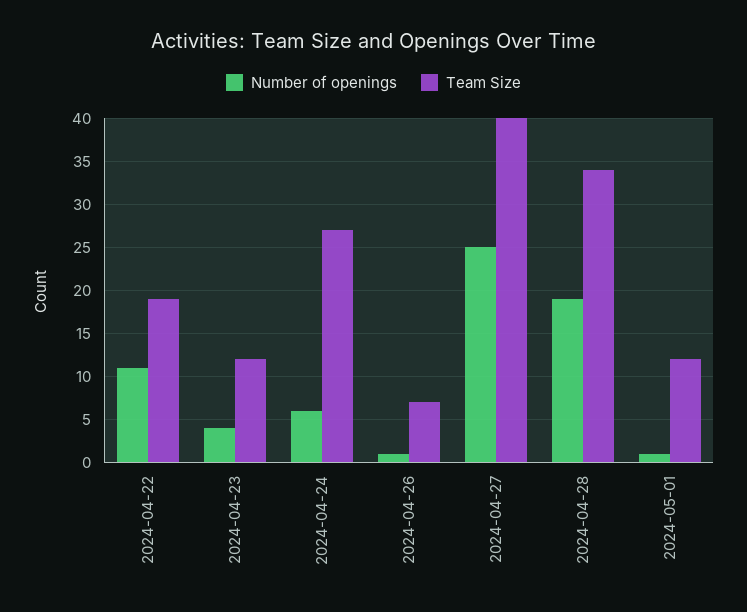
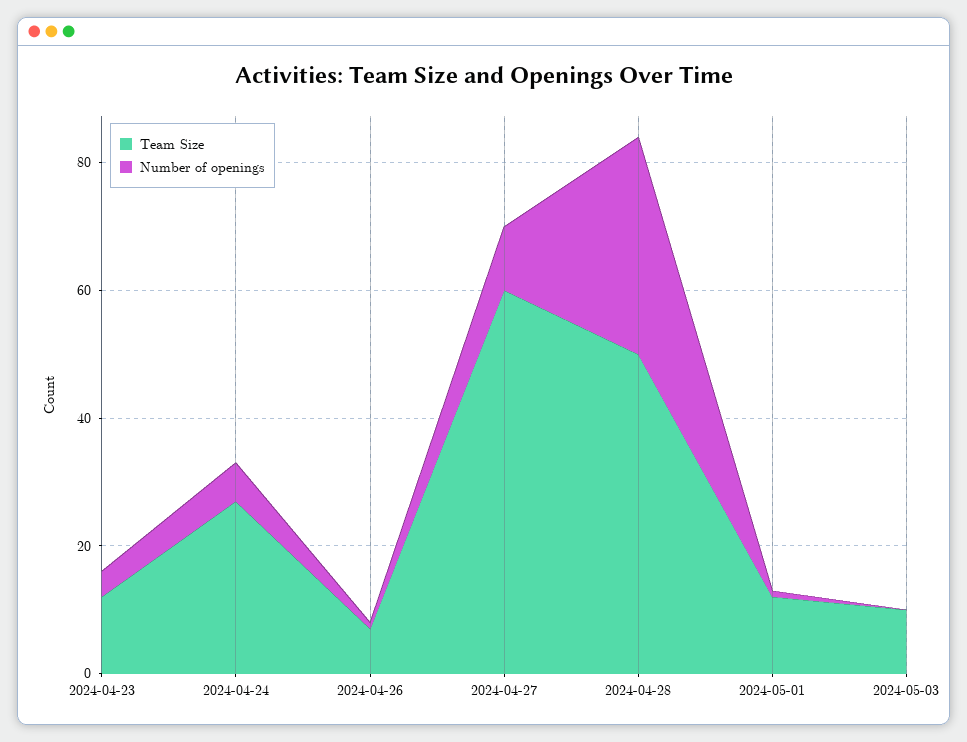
Number of openings, 2024-04-22: 11 -> none
Team Size, 2024-04-22: 19 -> none
Number of openings, 2024-04-27: 25 -> 10
Team Size, 2024-04-27: 40 -> 60
Number of openings, 2024-04-28: 19 -> 35
Team Size, 2024-04-28: 34 -> 50
Team Size, 2024-05-03: none -> 10
Number of openings, 2024-05-03: none -> 0

